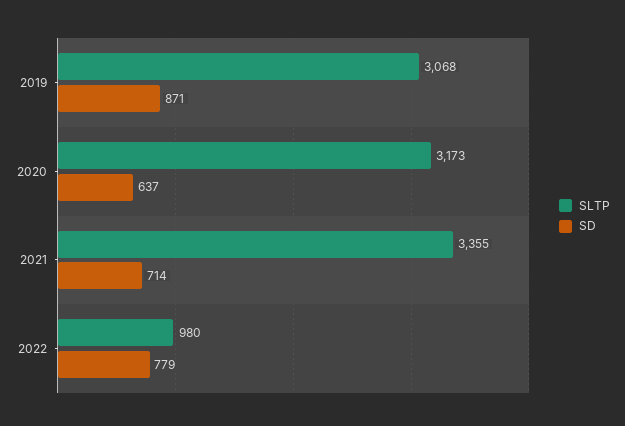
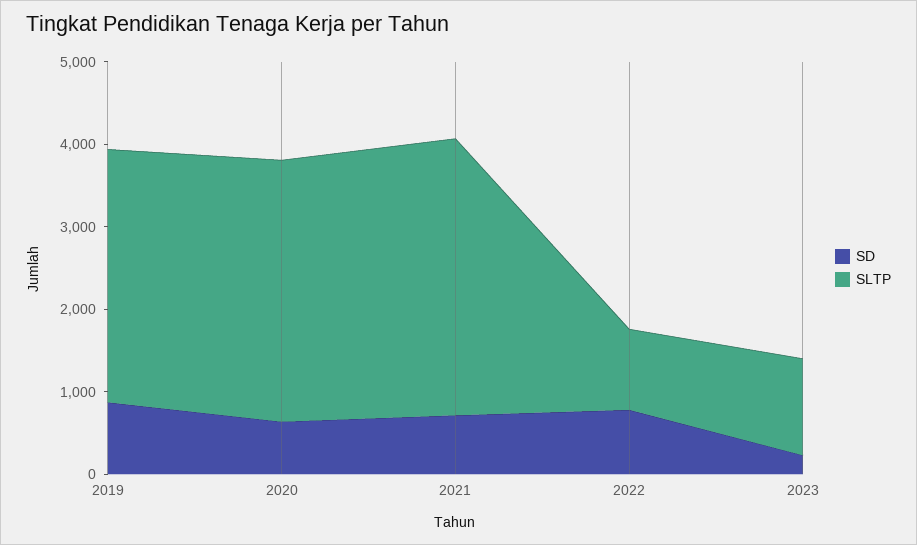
SD, 2023: none -> 200
SLTP, 2023: none -> 1200

